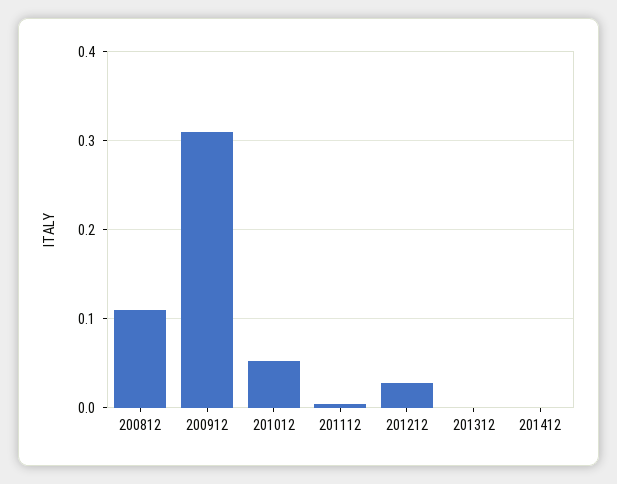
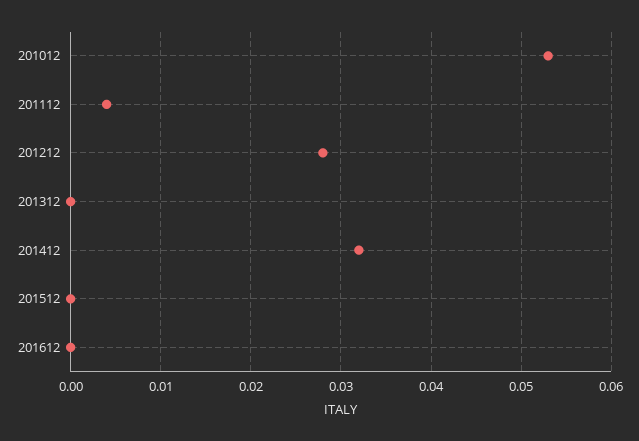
200812: 0.11 -> none
200912: 0.31 -> none
201412: 0 -> 0.032
201512: none -> 0
201612: none -> 0

